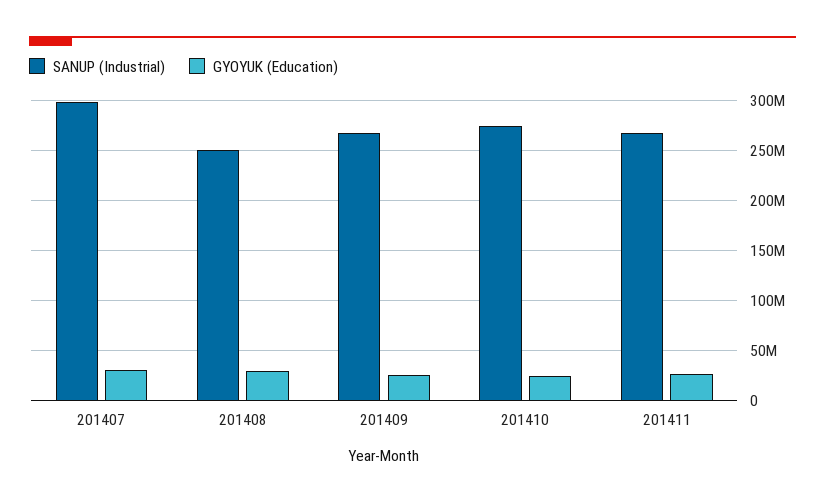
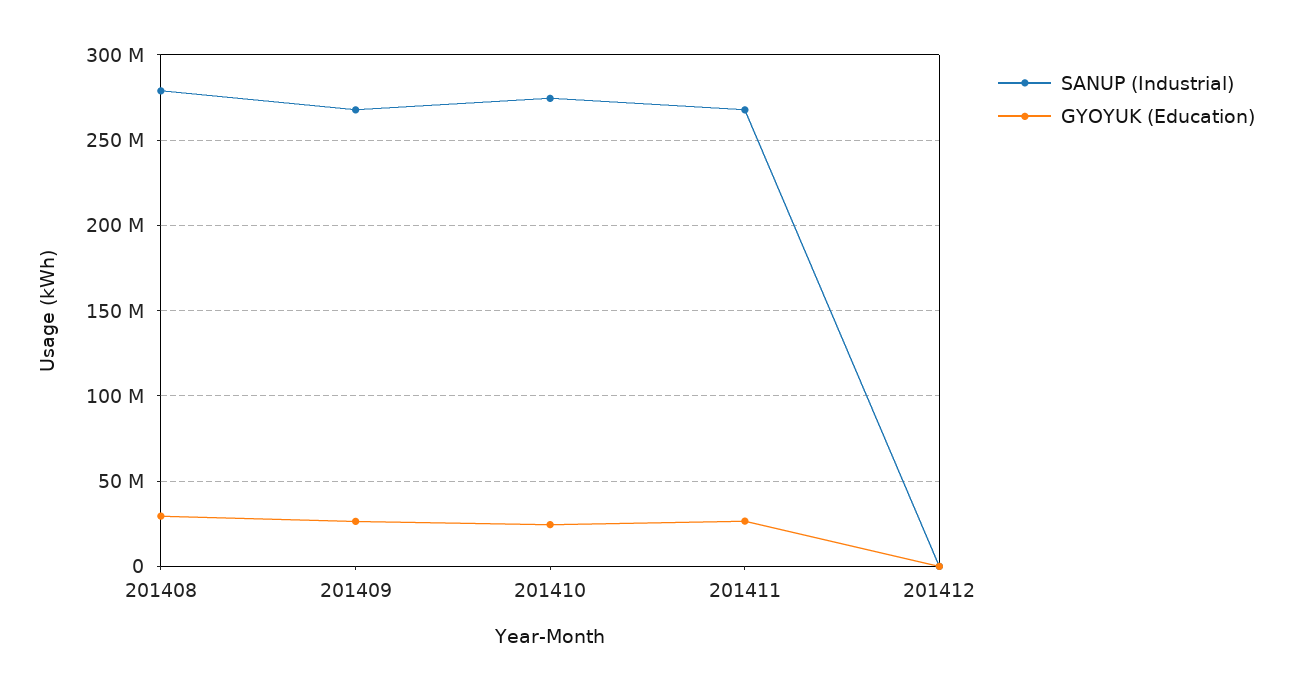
SANUP (Industrial), 201407: 300000000 -> none
GYOYUK (Education), 201407: 30000000 -> none
SANUP (Industrial), 201408: 250000000 -> 280000000
SANUP (Industrial), 201412: none -> 0
GYOYUK (Education), 201412: none -> 0

